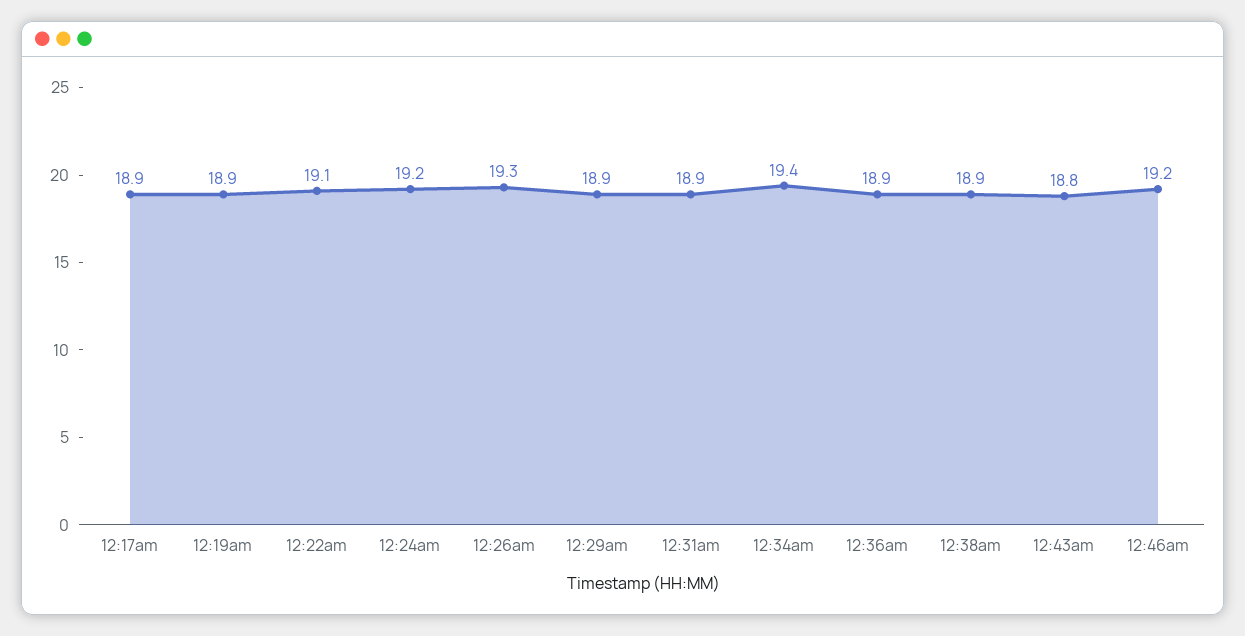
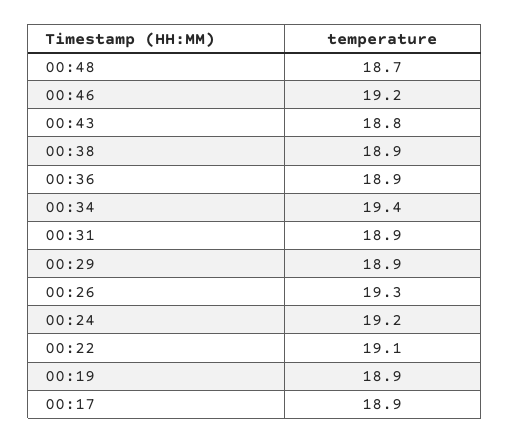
00:48: none -> 18.7

